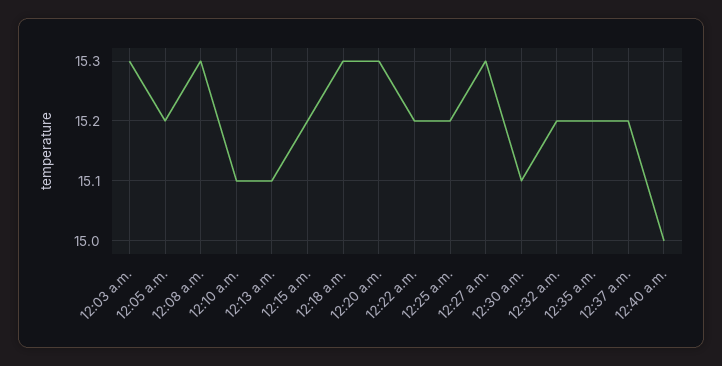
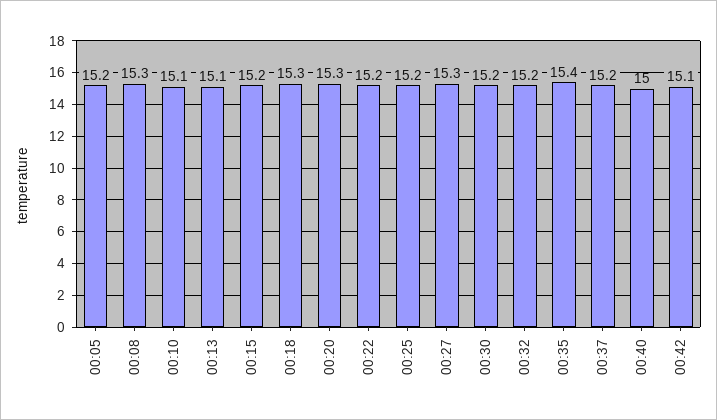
12:03 a.m.: 15.3 -> none
12:30 a.m.: 15.1 -> 15.2
12:35 a.m.: 15.2 -> 15.4
00:42: none -> 15.1

